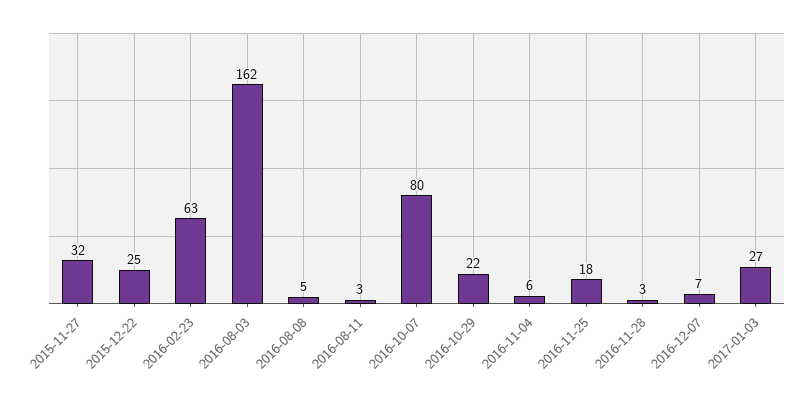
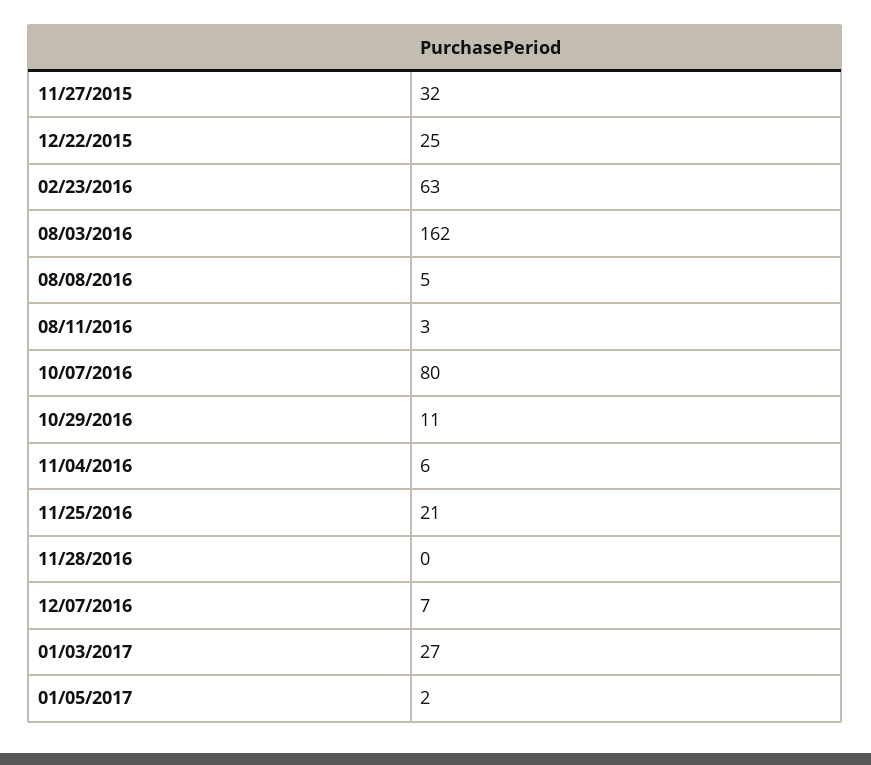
2016-10-29: 22 -> 11
2016-11-25: 18 -> 21
2016-11-28: 3 -> 0
01/05/2017: none -> 2

